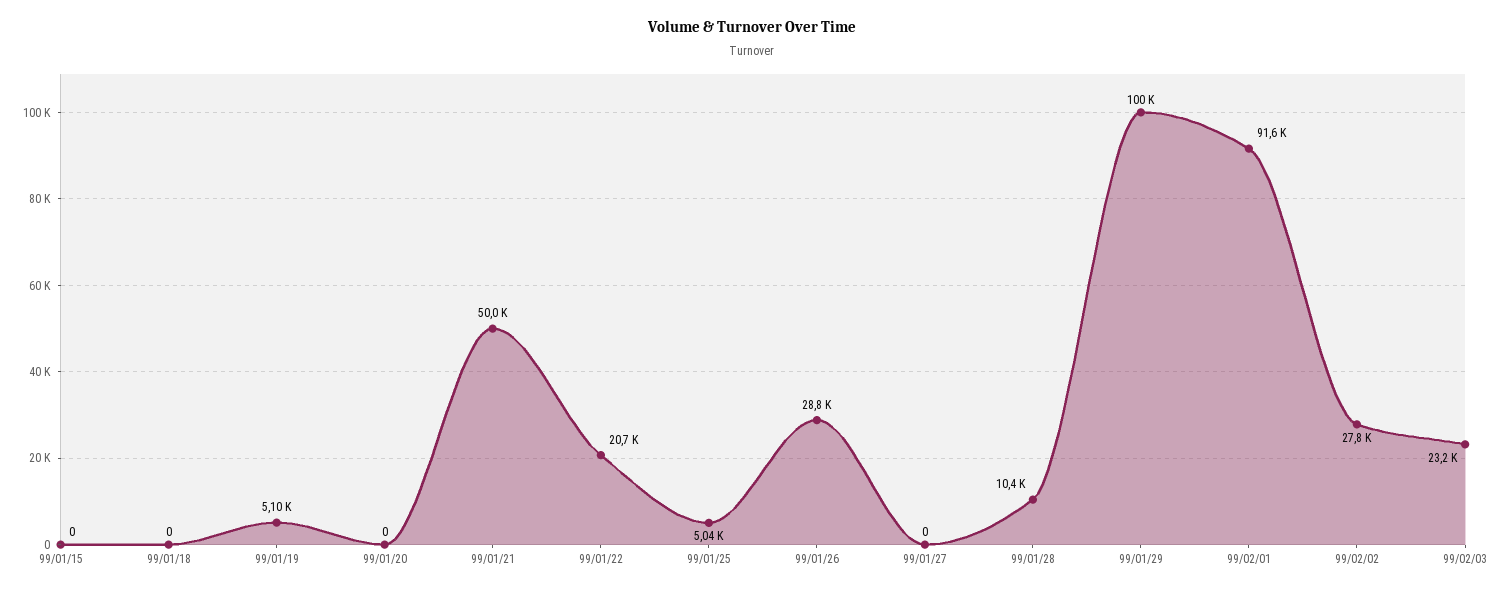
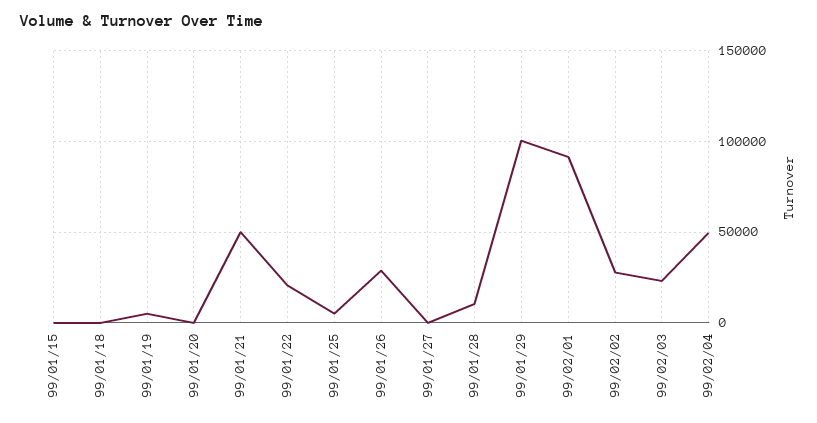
99/02/04: none -> 50000

